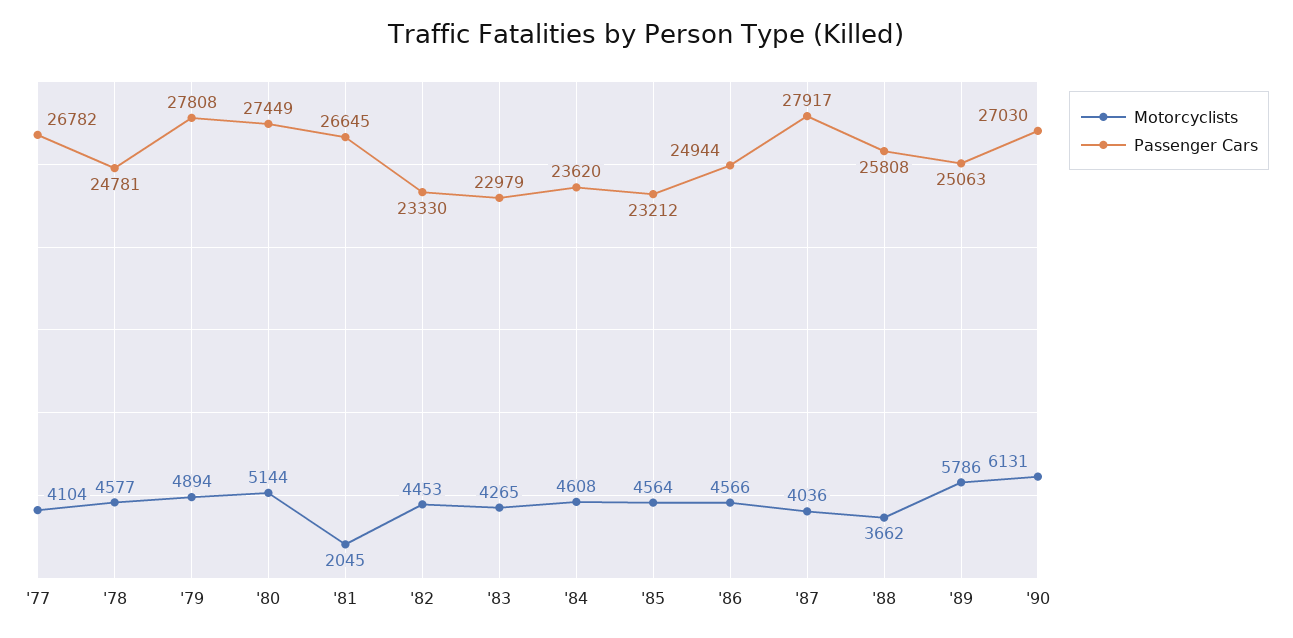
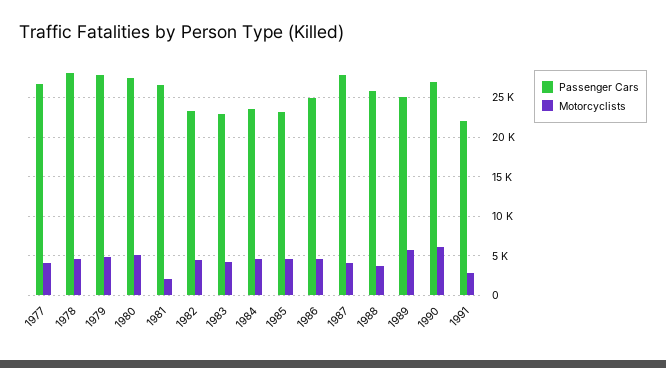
Passenger Cars, '78: 24781 -> 28000
Passenger Cars, 1991: none -> 22000
Motorcyclists, 1991: none -> 3000

